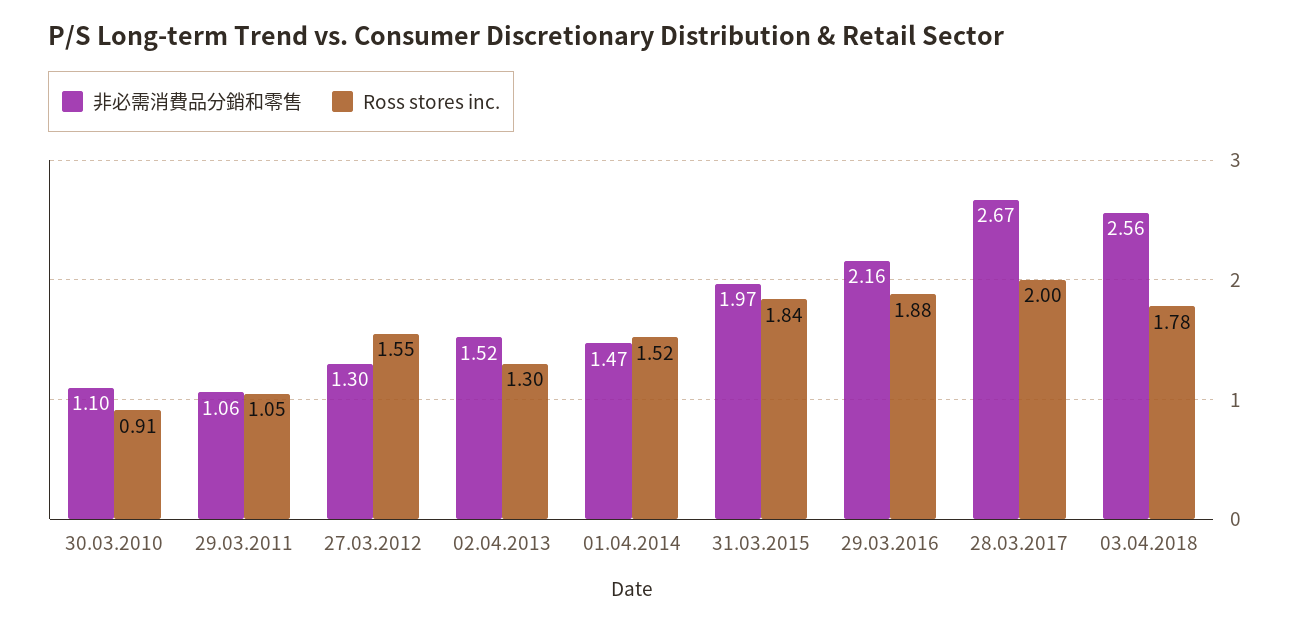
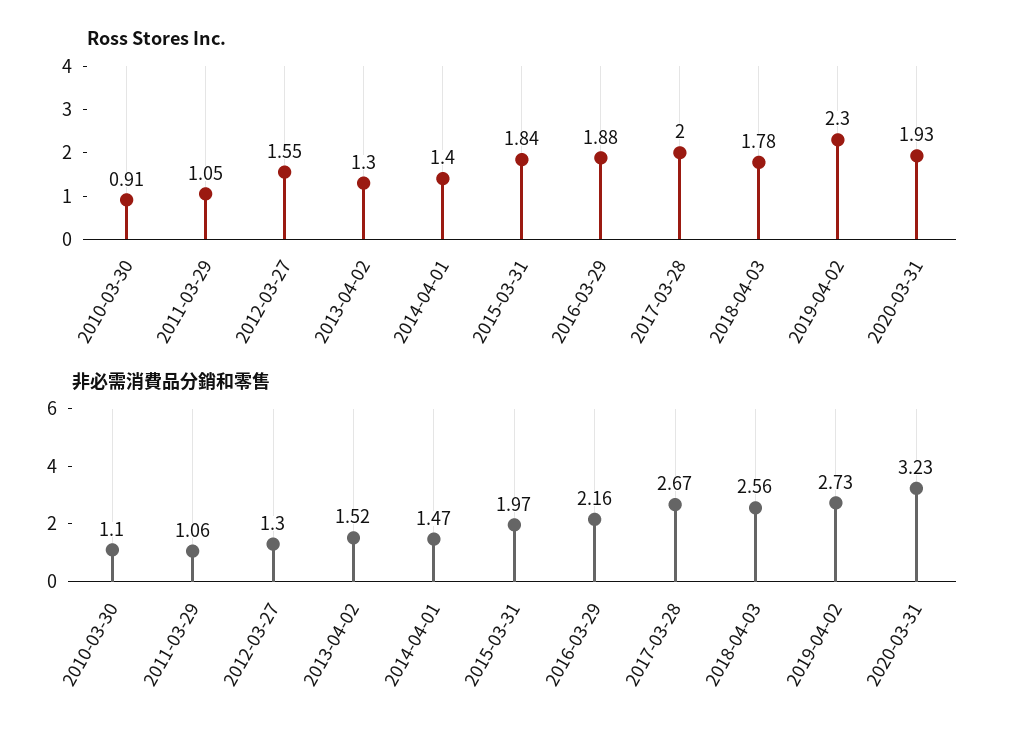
Ross stores inc., 01.04.2014: 1.52 -> 1.4
Ross stores inc., 2019-04-02: none -> 2.3
Ross stores inc., 2020-03-31: none -> 1.93
非必需消費品分銷和零售, 2019-04-02: none -> 2.73
非必需消費品分銷和零售, 2020-03-31: none -> 3.23

